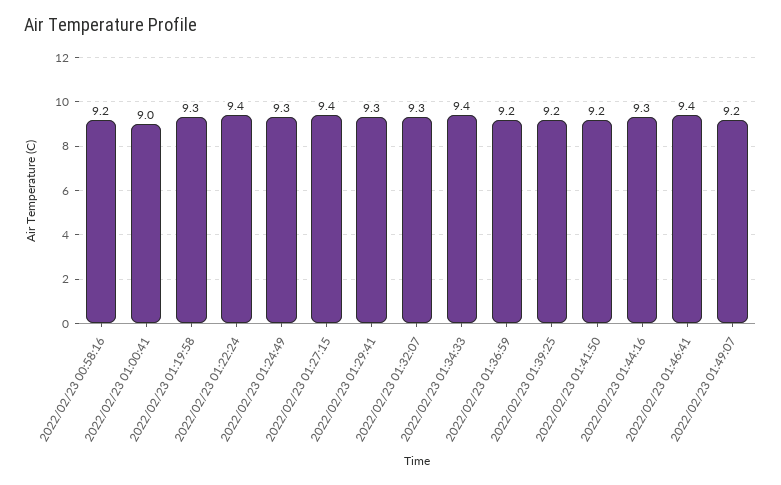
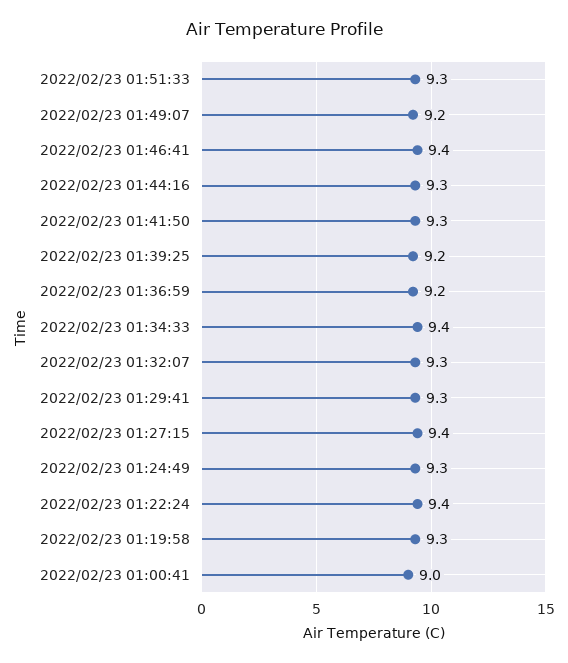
2022/02/23 00:58:16: 9.2 -> none
2022/02/23 01:41:50: 9.2 -> 9.3
2022/02/23 01:51:33: none -> 9.3

